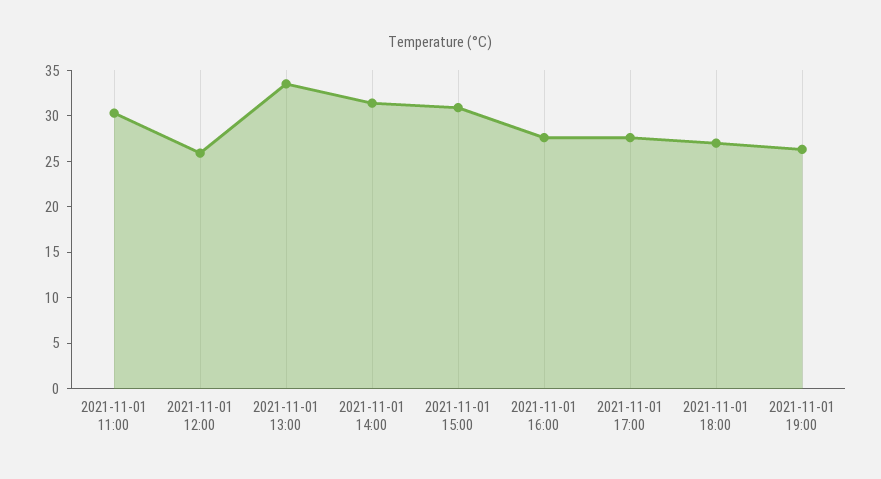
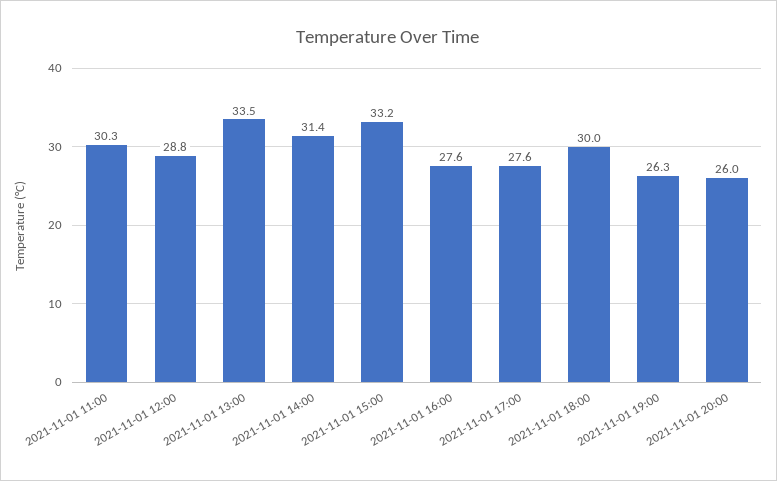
2021-11-01 12:00: 26 -> 28.8
2021-11-01 15:00: 31 -> 33.2
2021-11-01 18:00: 27 -> 30
2021-11-01 20:00: none -> 26

